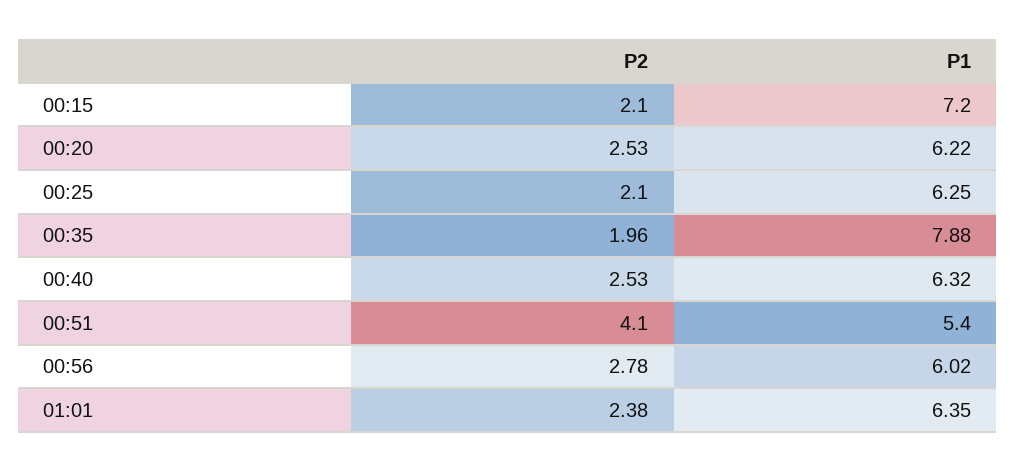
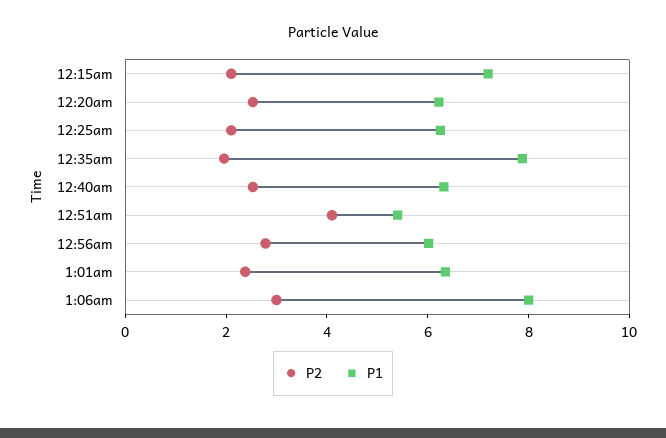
P2, 1:06am: none -> 3
P1, 1:06am: none -> 8

